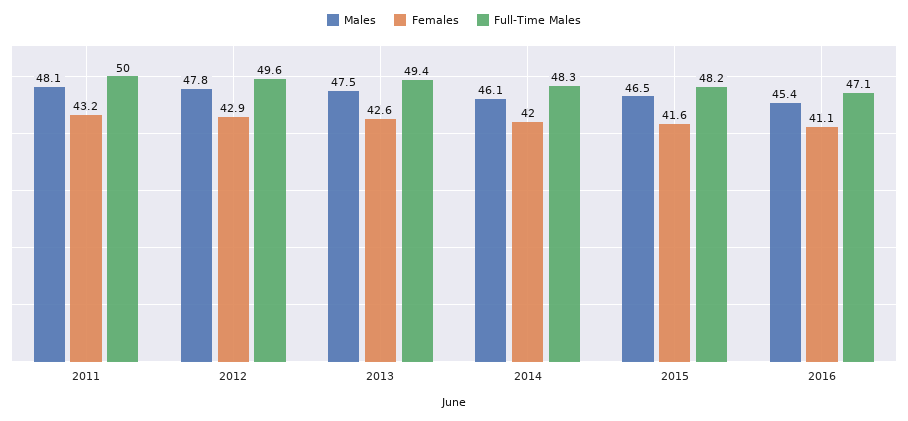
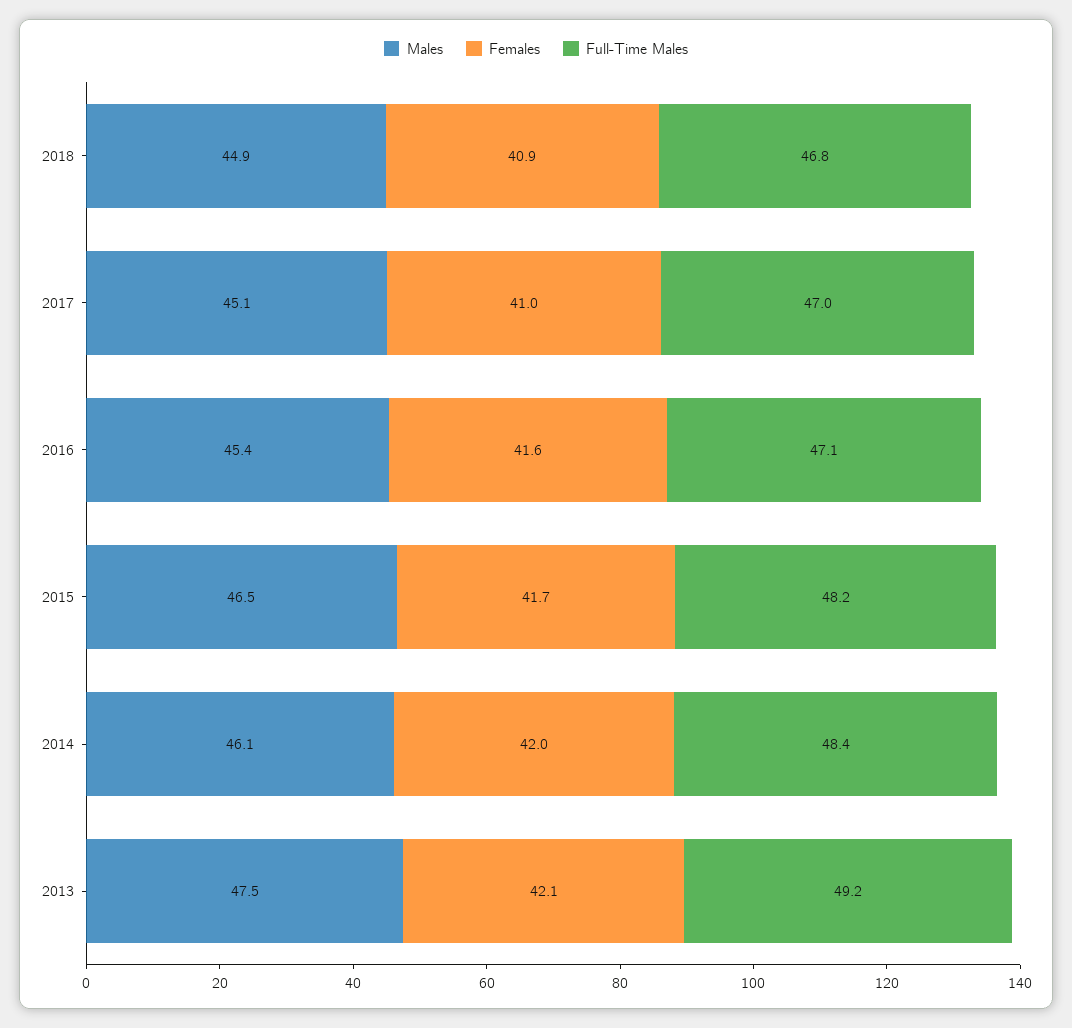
Males, 2011: 48.1 -> none
Females, 2011: 43.2 -> none
Full-Time Males, 2011: 50 -> none
Males, 2012: 47.8 -> none
Females, 2012: 42.9 -> none
Full-Time Males, 2012: 49.6 -> none
Females, 2013: 42.6 -> 42.1
Full-Time Males, 2013: 49.4 -> 49.2
Full-Time Males, 2014: 48.3 -> 48.4
Females, 2015: 41.6 -> 41.7
Females, 2016: 41.1 -> 41.6
Males, 2018: none -> 44.9
Females, 2018: none -> 40.9
Full-Time Males, 2018: none -> 46.8
Males, 2017: none -> 45.1
Females, 2017: none -> 41
Full-Time Males, 2017: none -> 47

